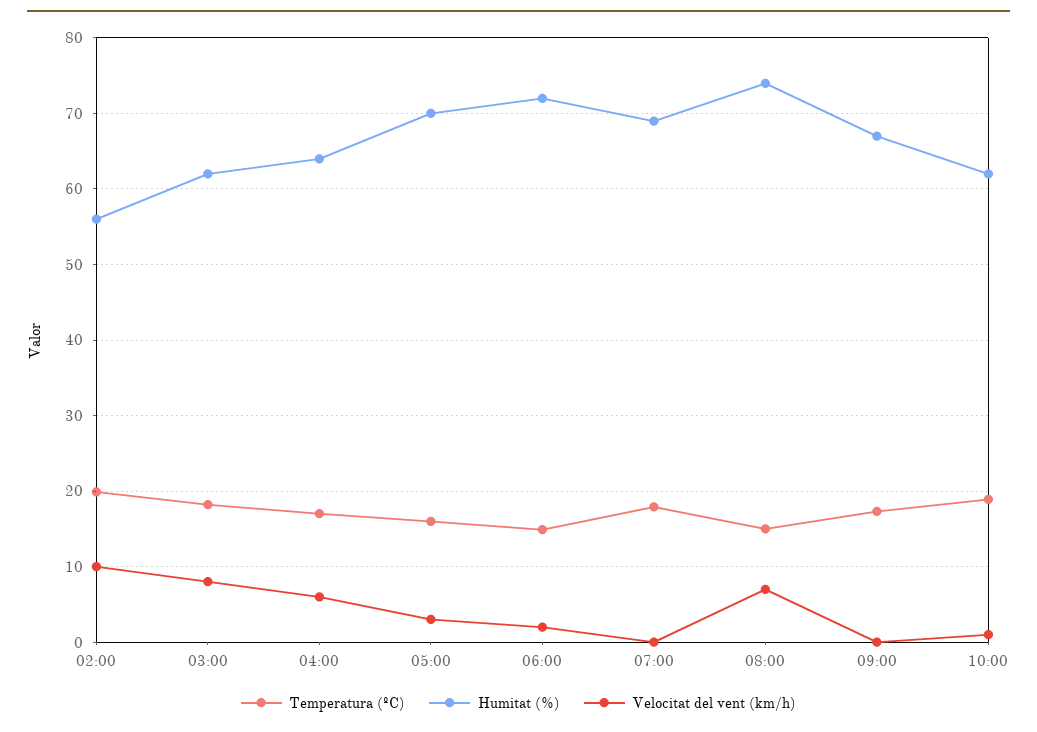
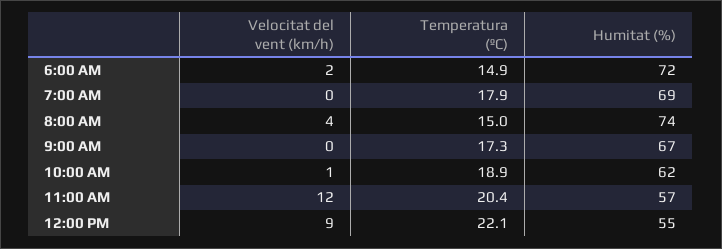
Temperatura (ºC), 02:00: 20 -> none
Humitat (%), 02:00: 56 -> none
Velocitat del vent (km/h), 02:00: 10 -> none
Temperatura (ºC), 03:00: 18 -> none
Humitat (%), 03:00: 62 -> none
Velocitat del vent (km/h), 03:00: 8 -> none
Temperatura (ºC), 04:00: 17 -> none
Humitat (%), 04:00: 64 -> none
Velocitat del vent (km/h), 04:00: 6 -> none
Temperatura (ºC), 05:00: 16 -> none
Humitat (%), 05:00: 70 -> none
Velocitat del vent (km/h), 05:00: 3 -> none
Velocitat del vent (km/h), 08:00: 7 -> 4
Velocitat del vent (km/h), 11:00 AM: none -> 12
Temperatura (ºC), 11:00 AM: none -> 20.4
Humitat (%), 11:00 AM: none -> 57
Velocitat del vent (km/h), 12:00 PM: none -> 9
Temperatura (ºC), 12:00 PM: none -> 22.1
Humitat (%), 12:00 PM: none -> 55

